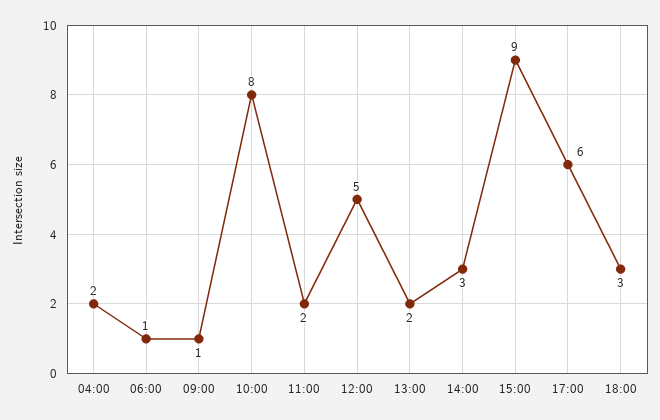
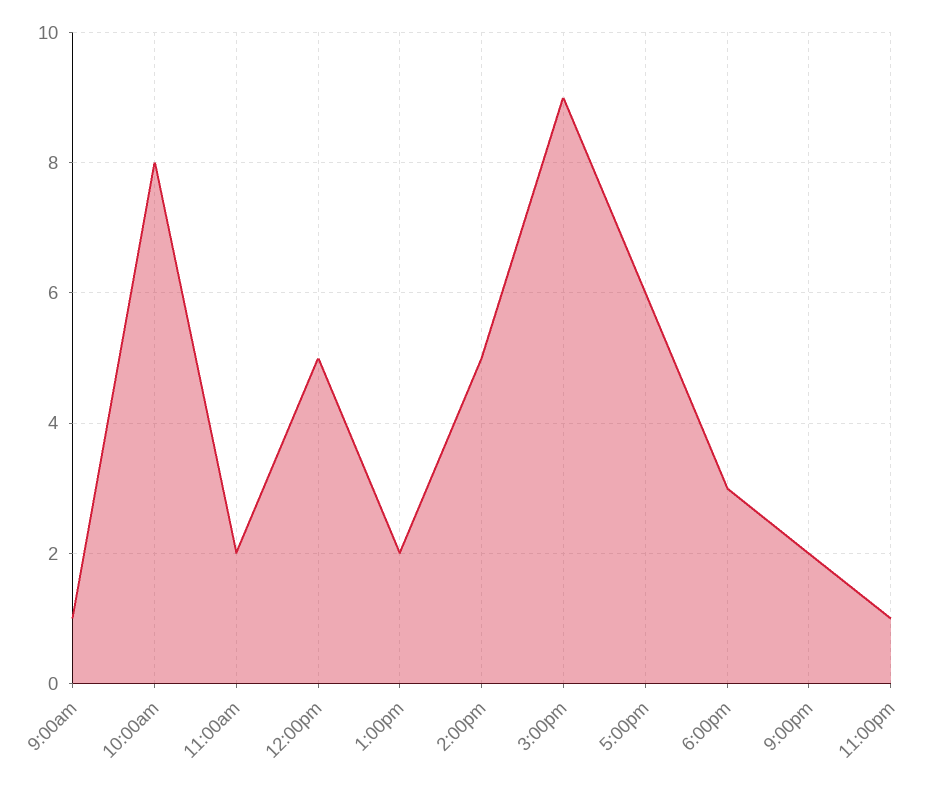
04:00: 2 -> none
06:00: 1 -> none
14:00: 3 -> 5
9:00pm: none -> 2
11:00pm: none -> 1

